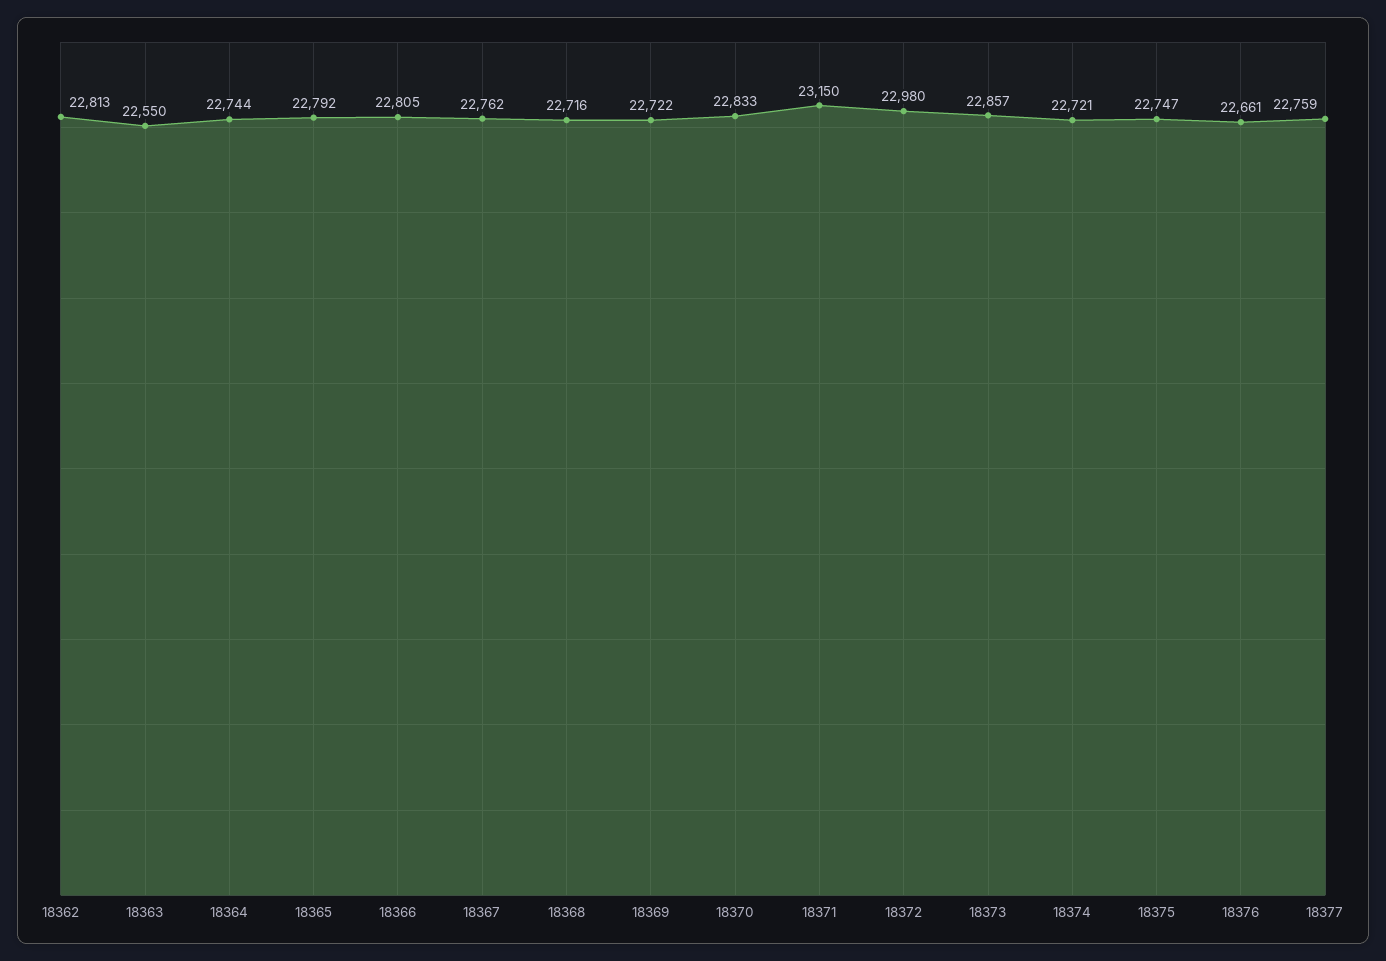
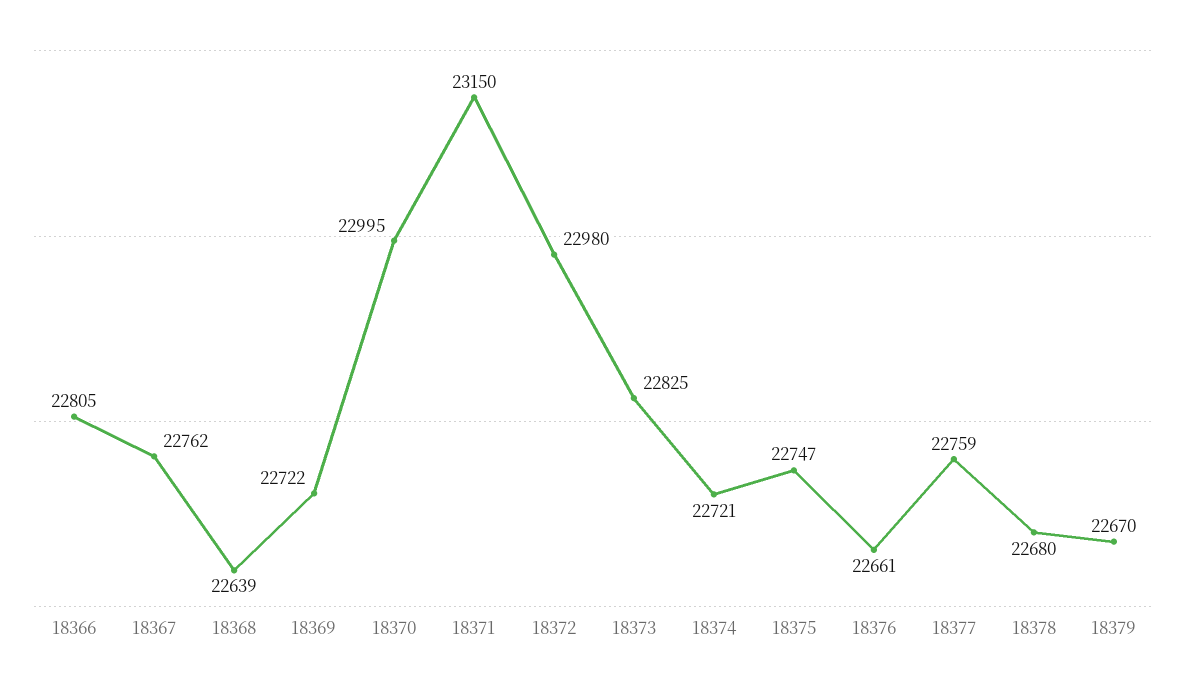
18362: 22813 -> none
18363: 22550 -> none
18364: 22744 -> none
18365: 22792 -> none
18368: 22716 -> 22639
18370: 22833 -> 22995
18373: 22857 -> 22825
18378: none -> 22680
18379: none -> 22670

